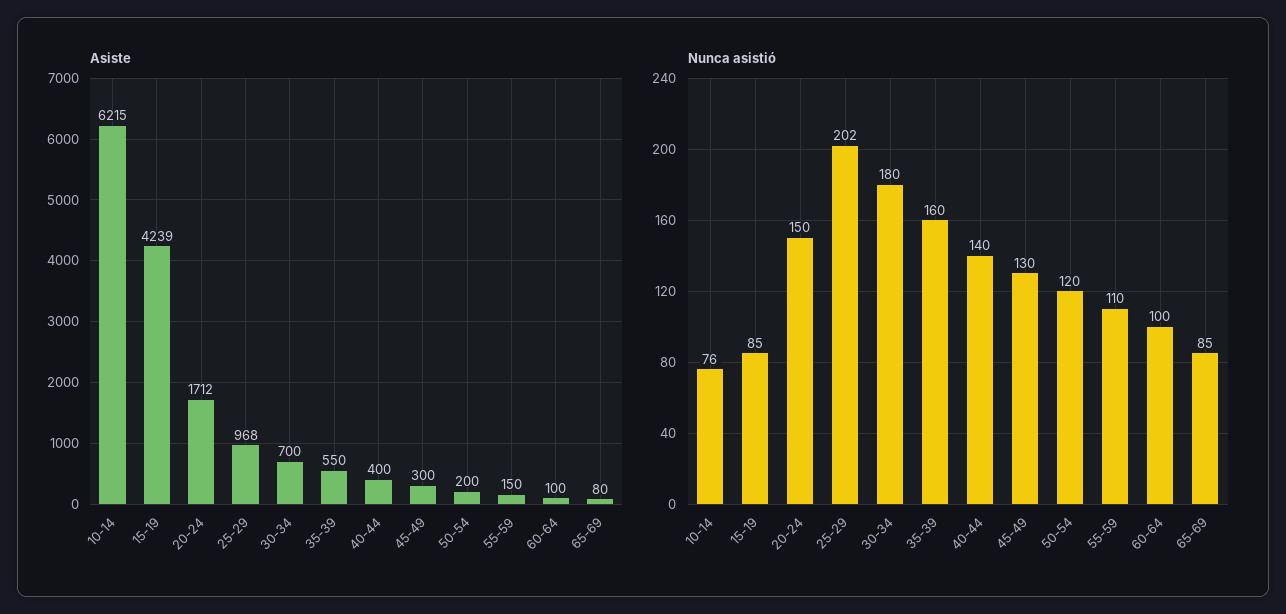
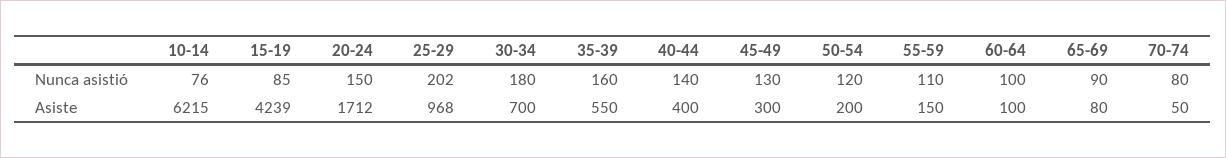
Nunca asistió, 65-69: 85 -> 90
Nunca asistió, 70-74: none -> 80
Asiste, 70-74: none -> 50

